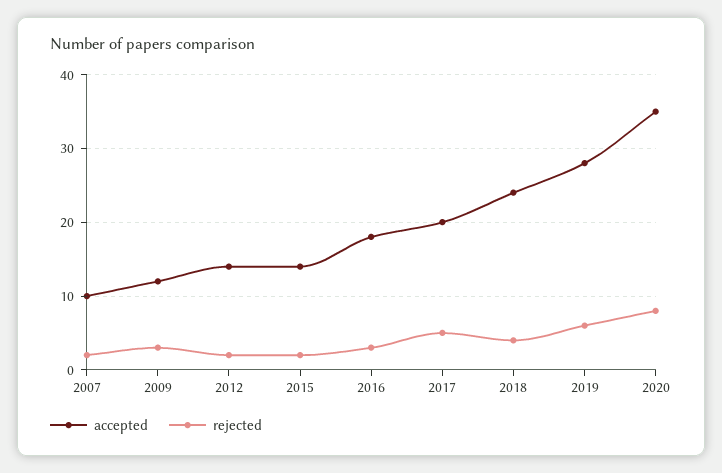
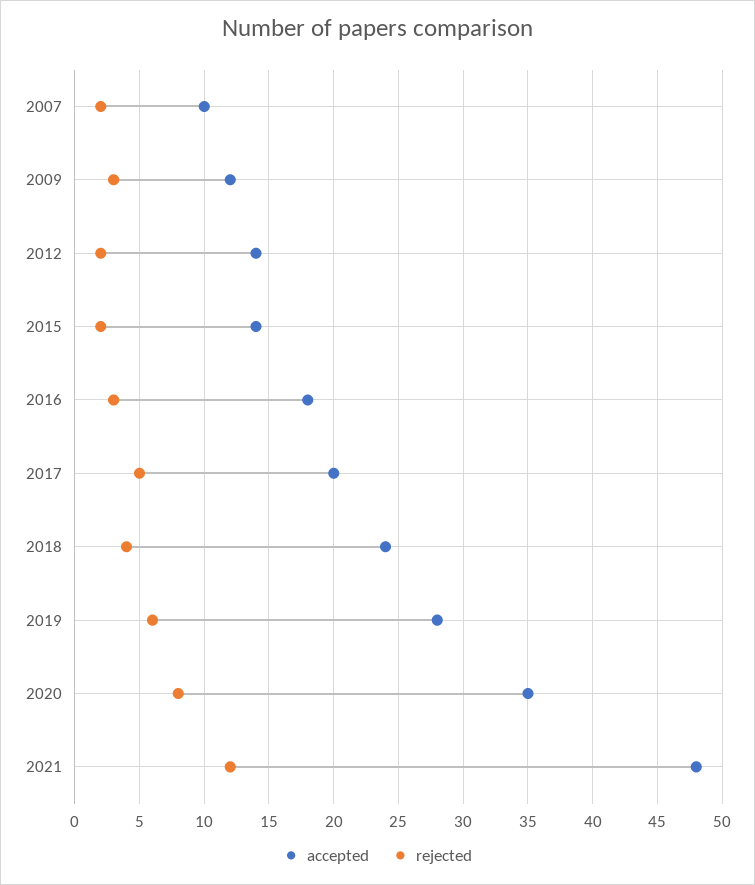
accepted, 2021: none -> 48
rejected, 2021: none -> 12

